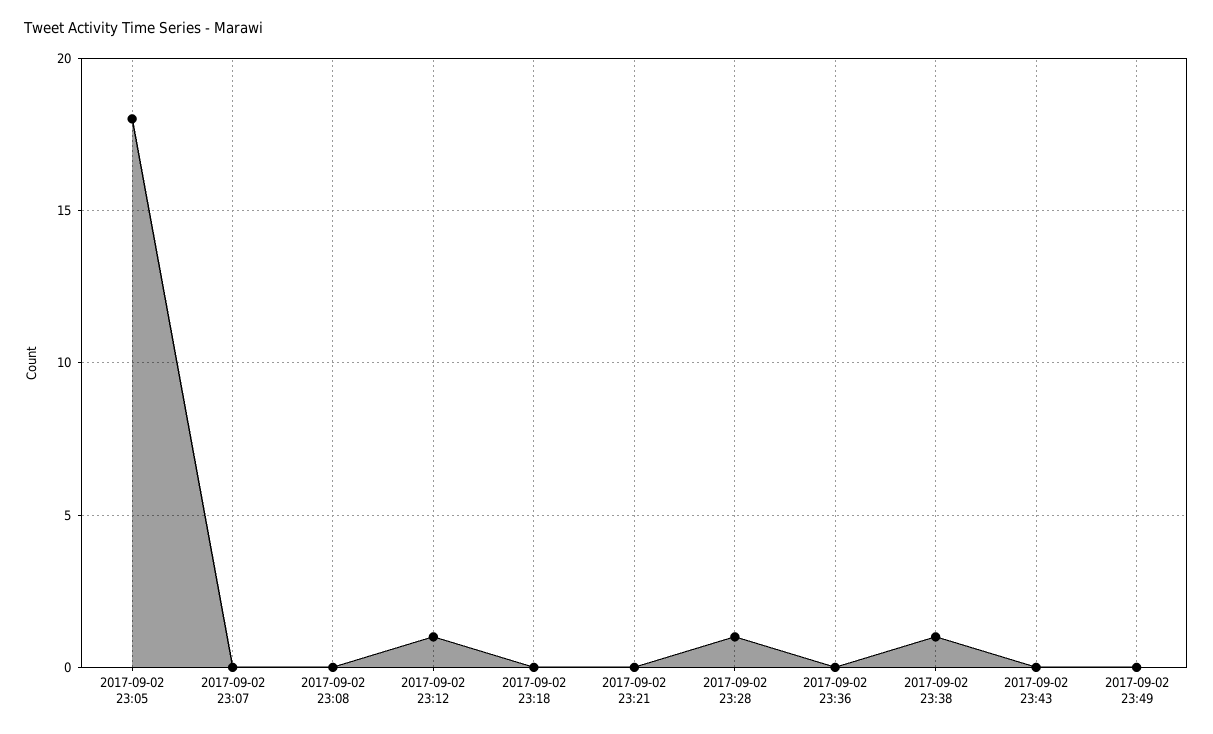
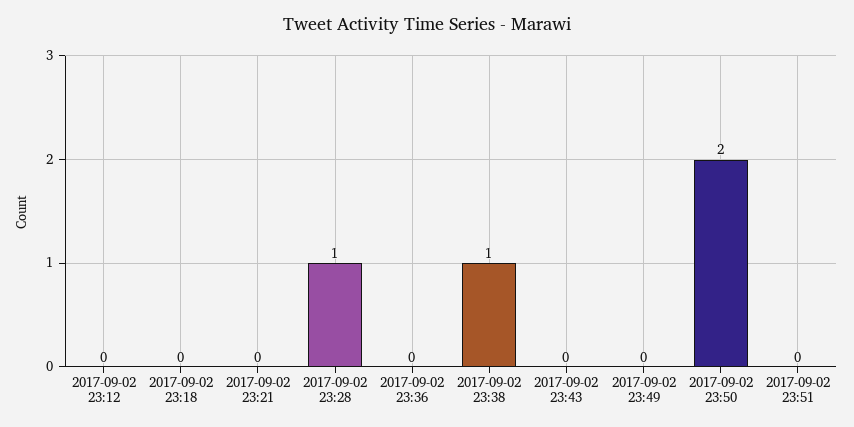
2017-09-02 23:05: 18 -> none
2017-09-02 23:07: 0 -> none
2017-09-02 23:08: 0 -> none
2017-09-02 23:12: 1 -> 0
2017-09-02 23:50: none -> 2
2017-09-02 23:51: none -> 0

